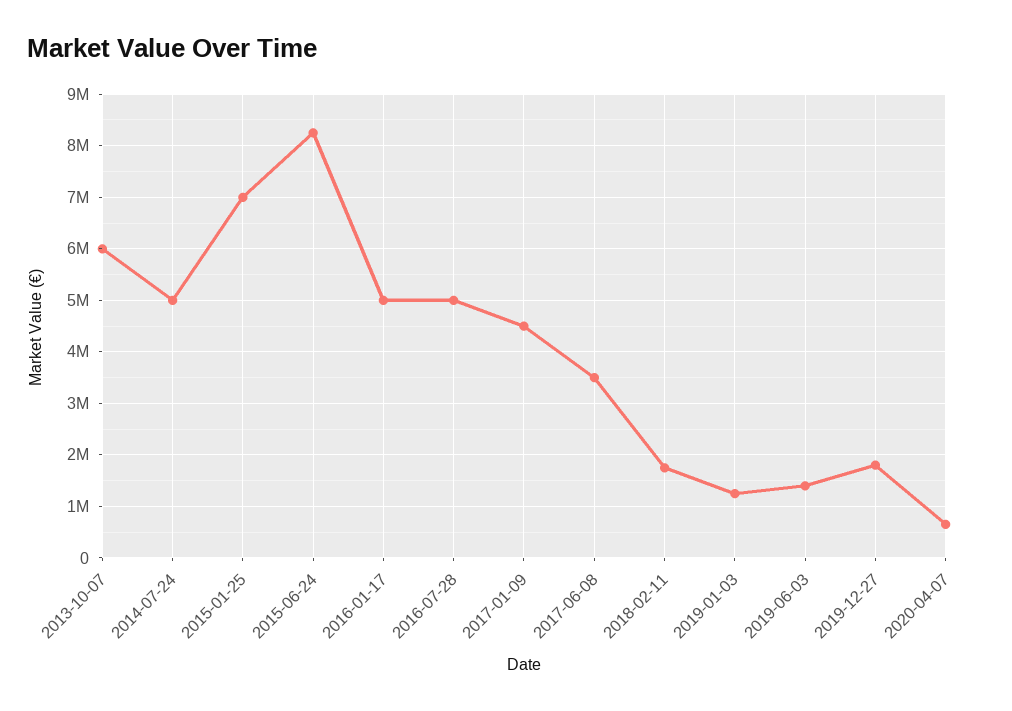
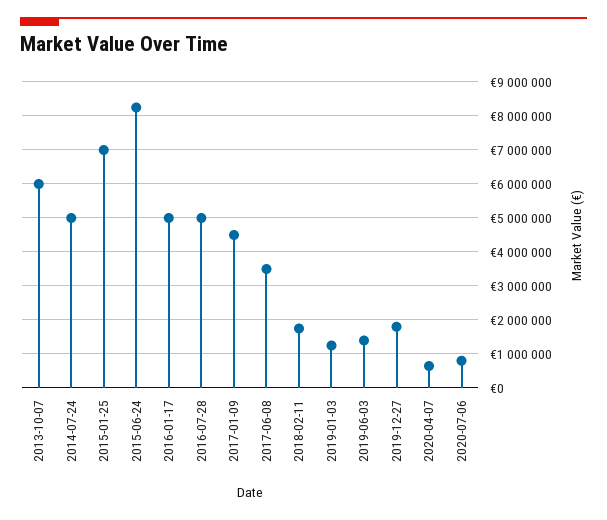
2020-07-06: none -> 800000

